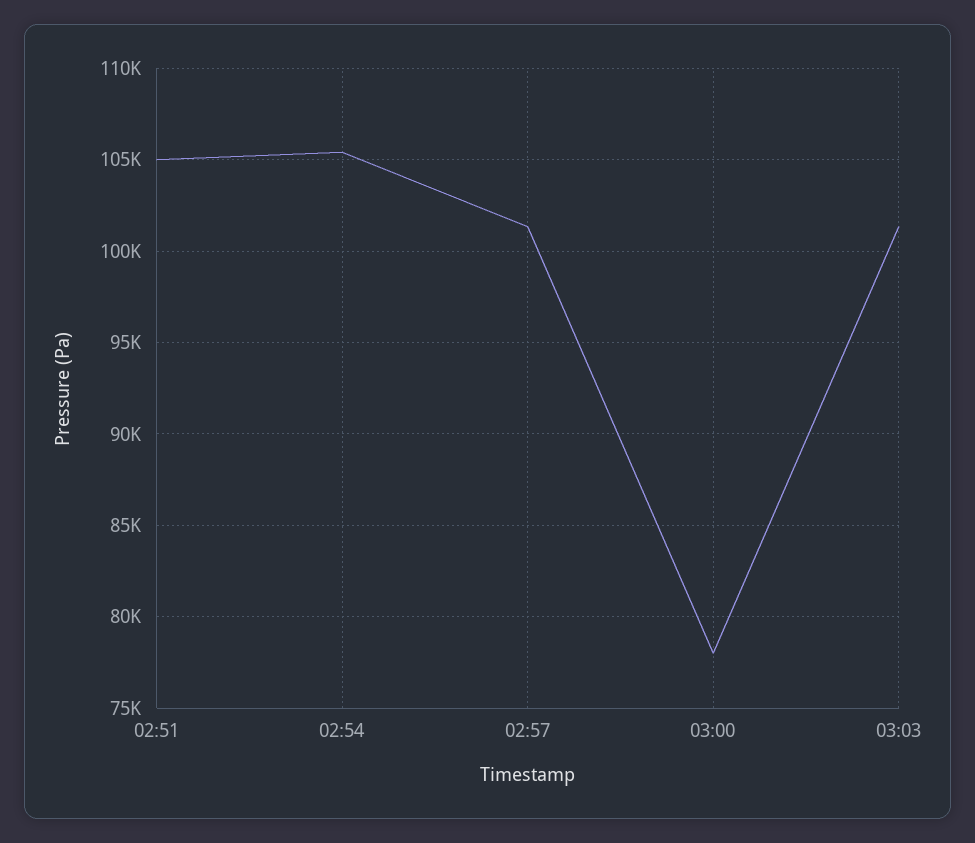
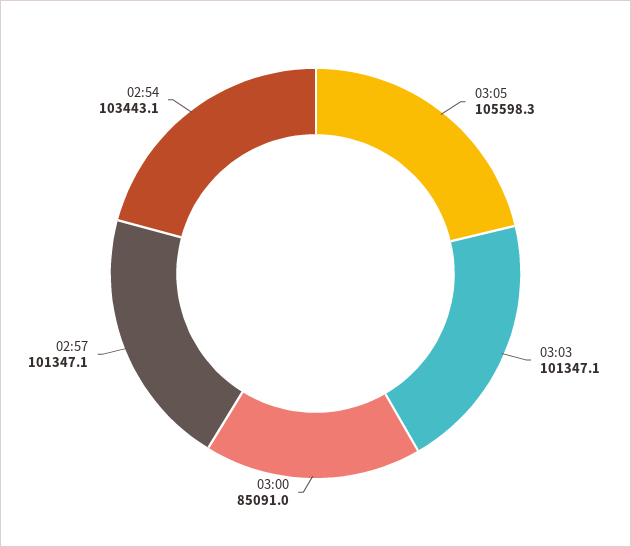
02:51: 105000 -> none
02:54: 105500 -> 103443.1
03:00: 78000 -> 85091
03:05: none -> 105598.3

